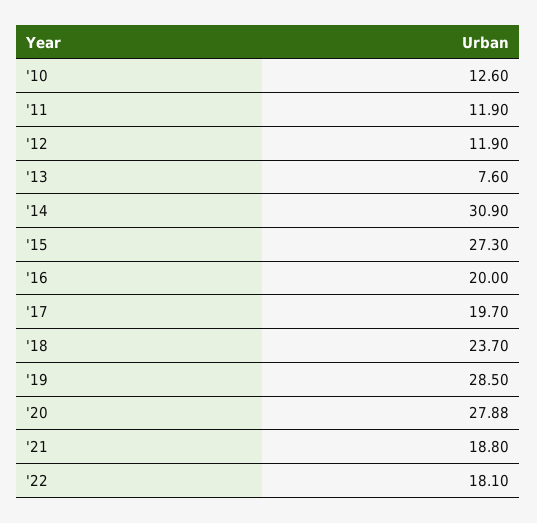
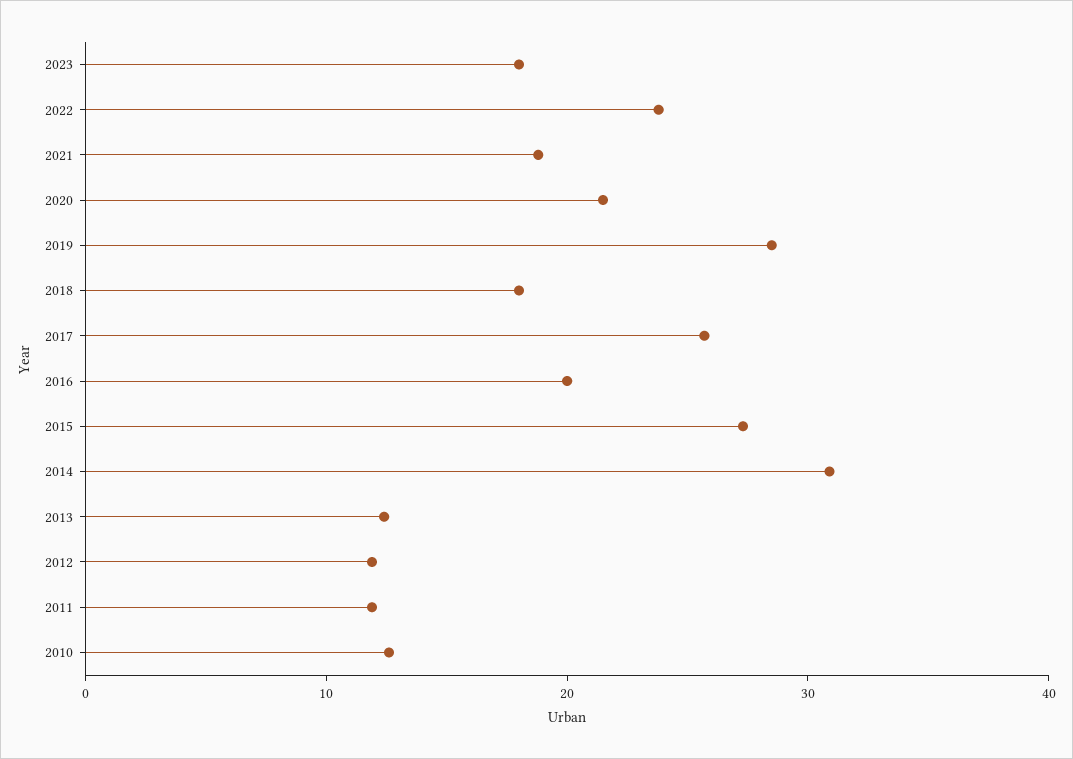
'13: 7.6 -> 12
'17: 19.7 -> 26
'18: 23.7 -> 18
'20: 27.88 -> 22
'22: 18.1 -> 24
2023: none -> 18

